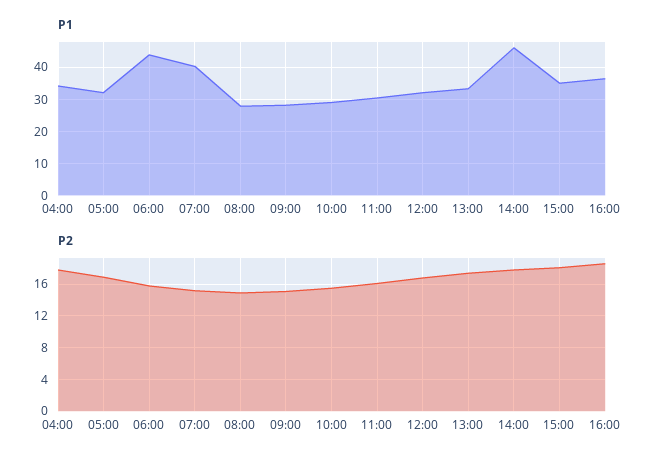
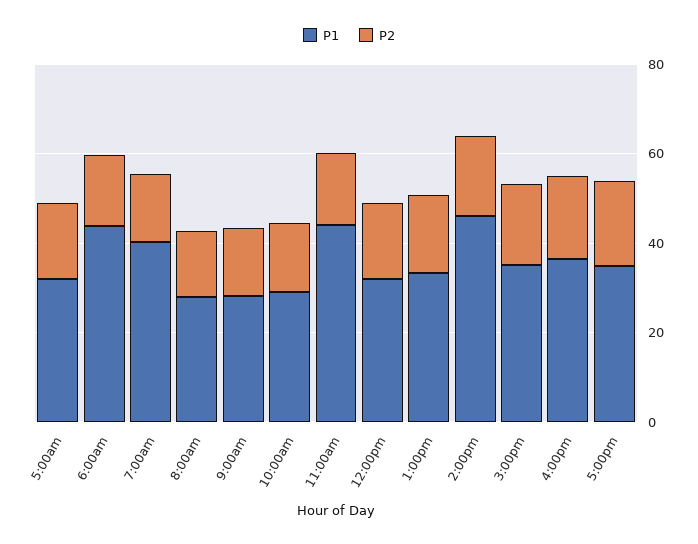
P1, 04:00: 34 -> none
P1, 11:00: 30 -> 45
P2, 04:00: 18 -> none
P1, 5:00pm: none -> 35
P2, 5:00pm: none -> 20

